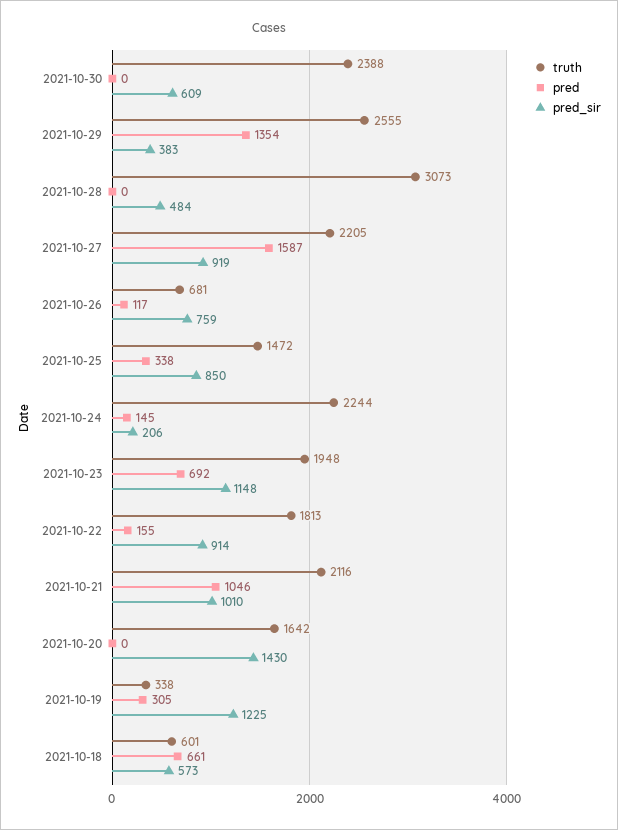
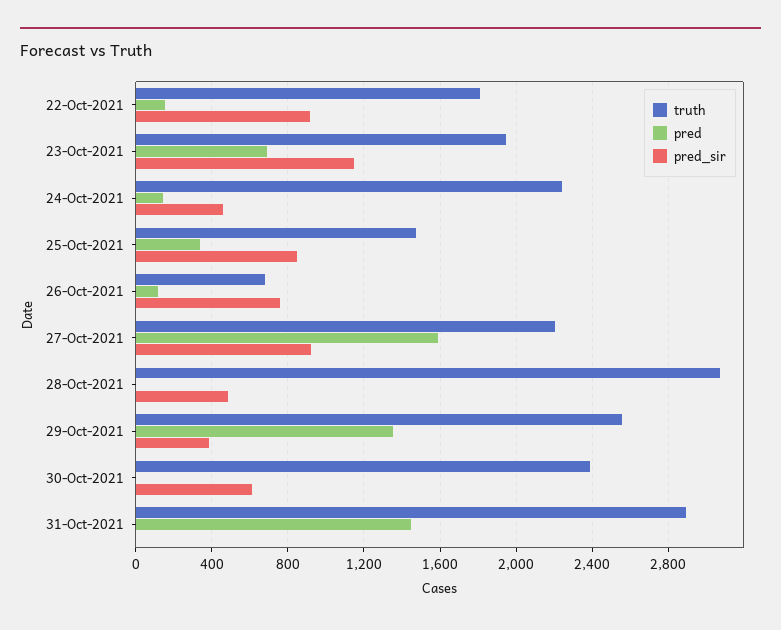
pred_sir, 2021-10-24: 206 -> 450
truth, 2021-10-21: 2116 -> none
pred, 2021-10-21: 1046 -> none
pred_sir, 2021-10-21: 1010 -> none
truth, 2021-10-20: 1642 -> none
pred, 2021-10-20: 0 -> none
pred_sir, 2021-10-20: 1430 -> none
truth, 2021-10-19: 338 -> none
pred, 2021-10-19: 305 -> none
pred_sir, 2021-10-19: 1225 -> none
truth, 2021-10-18: 601 -> none
pred, 2021-10-18: 661 -> none
pred_sir, 2021-10-18: 573 -> none
truth, 31-Oct-2021: none -> 2900
pred, 31-Oct-2021: none -> 1450
pred_sir, 31-Oct-2021: none -> 0

